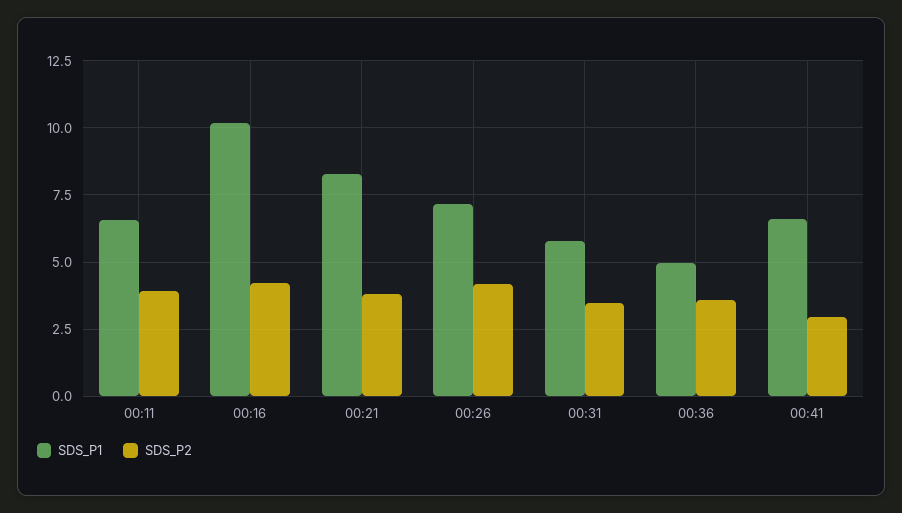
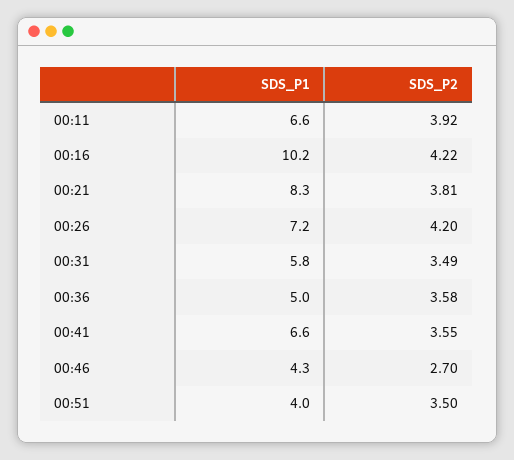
SDS_P2, 00:41: 3 -> 3.55
SDS_P1, 00:46: none -> 4.3
SDS_P2, 00:46: none -> 2.7
SDS_P1, 00:51: none -> 4
SDS_P2, 00:51: none -> 3.5

